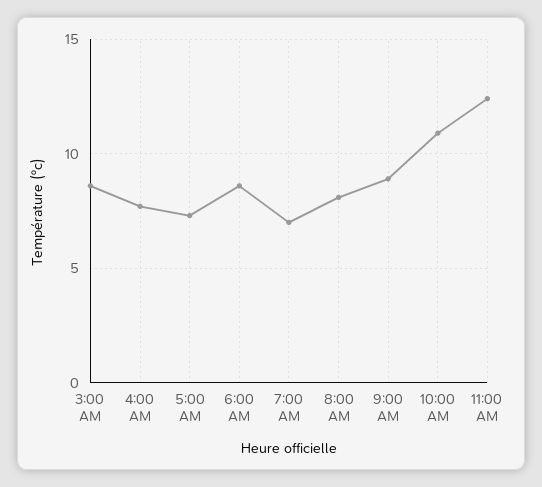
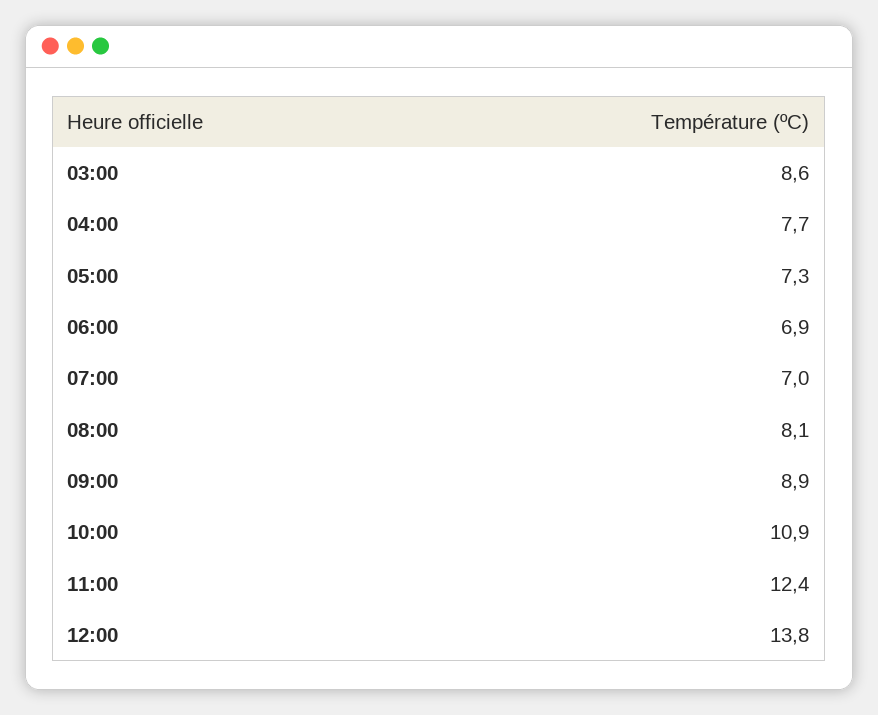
6:00 AM: 8.5 -> 6.9
12:00: none -> 13.8

